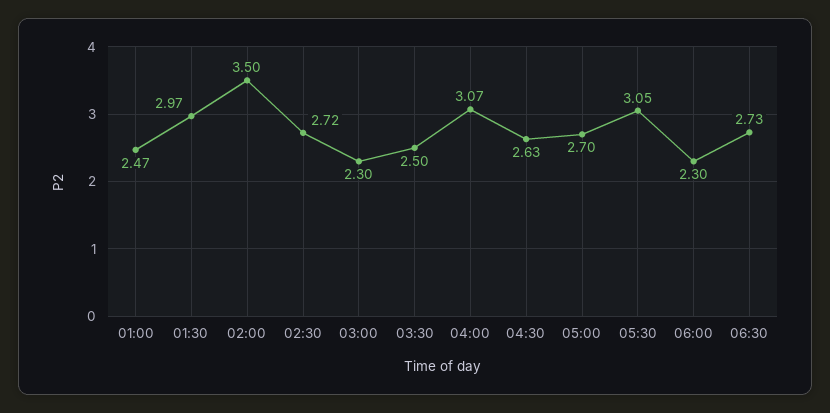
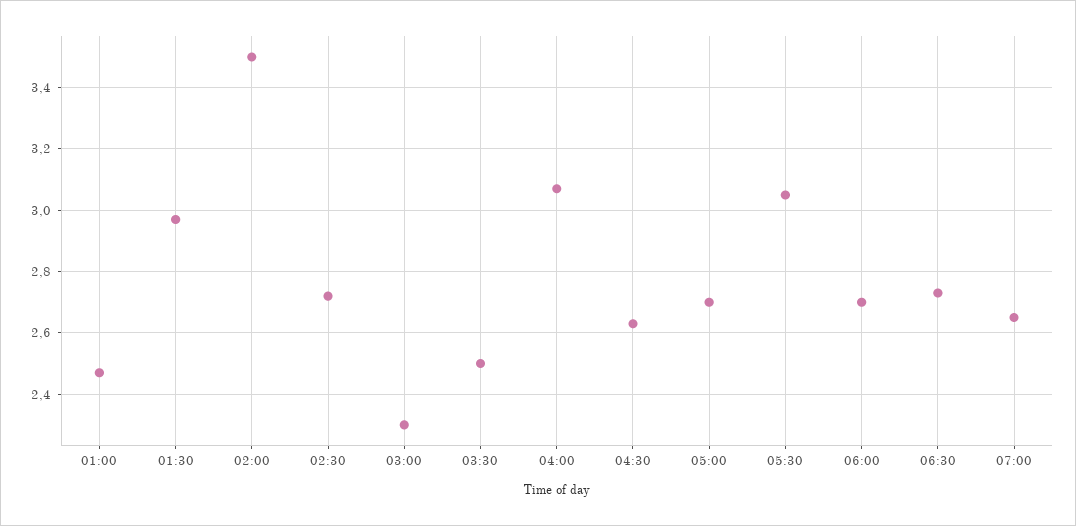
06:00: 2.3 -> 2.7
07:00: none -> 2.65

